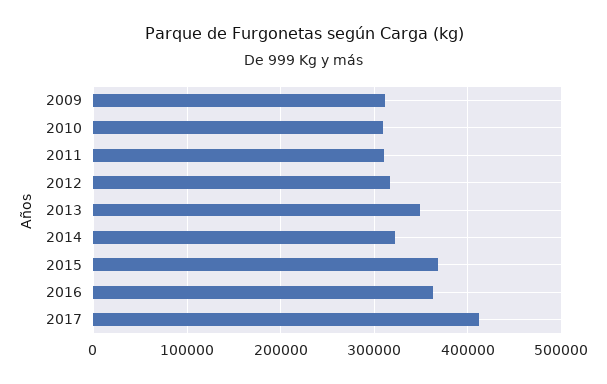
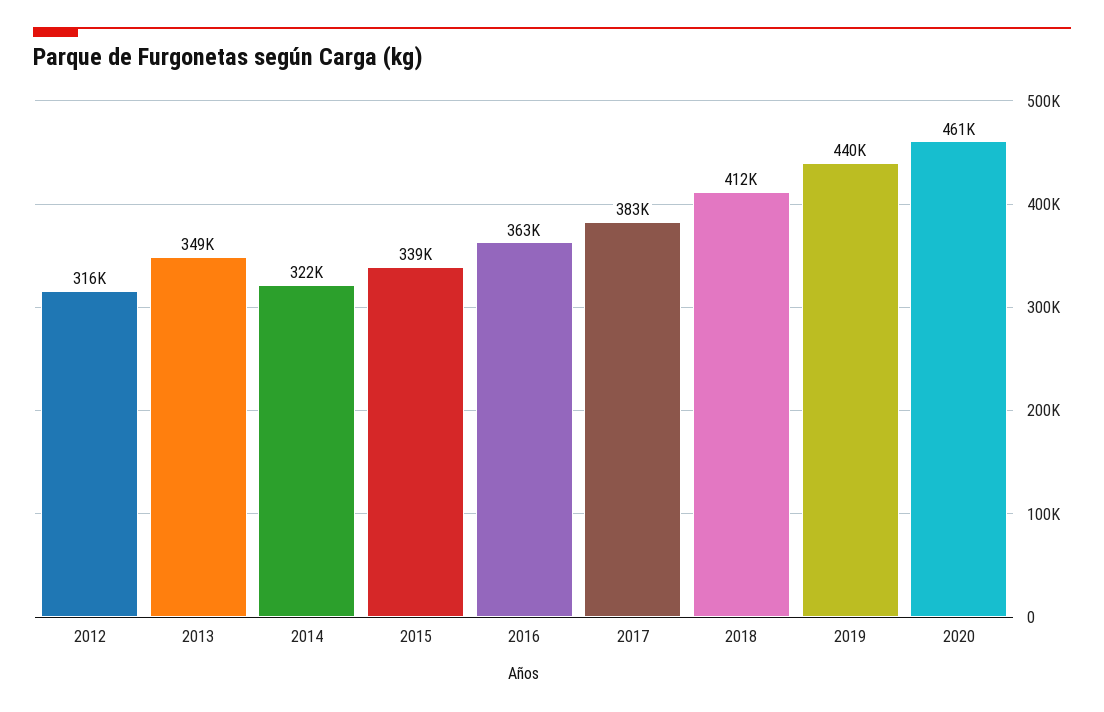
2009: 310000 -> none
2010: 310000 -> none
2011: 310000 -> none
2015: 370000 -> 339000
2017: 410000 -> 383000
2018: none -> 412000
2019: none -> 440000
2020: none -> 461000

